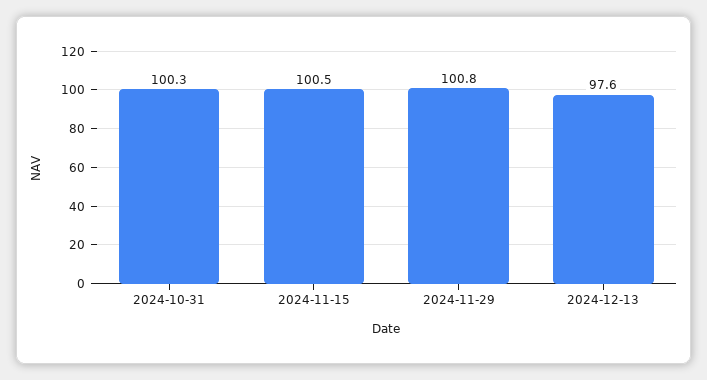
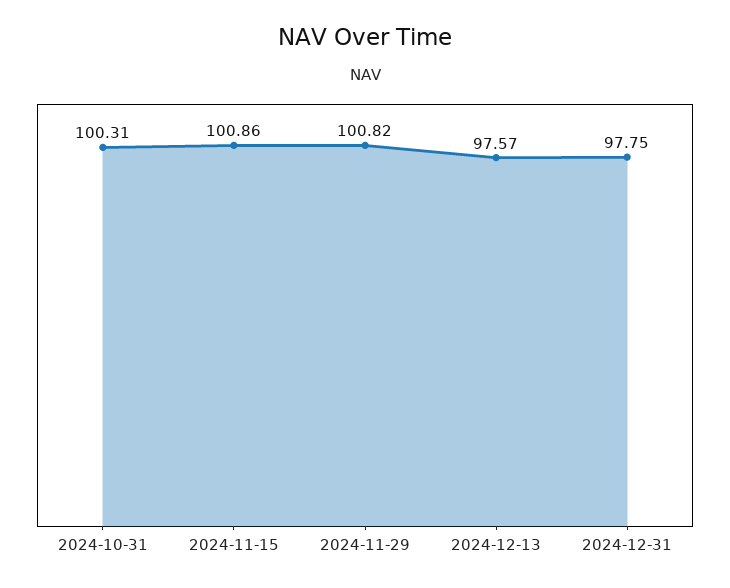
2024-11-15: 100.5 -> 100.86
2024-12-31: none -> 97.75

